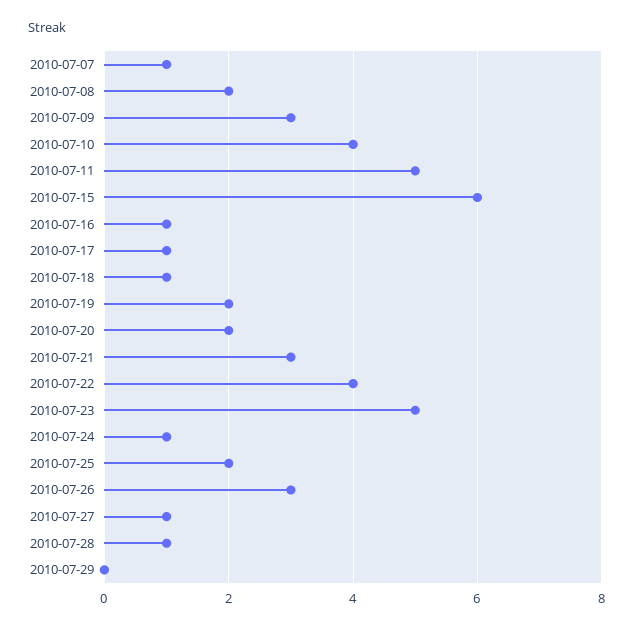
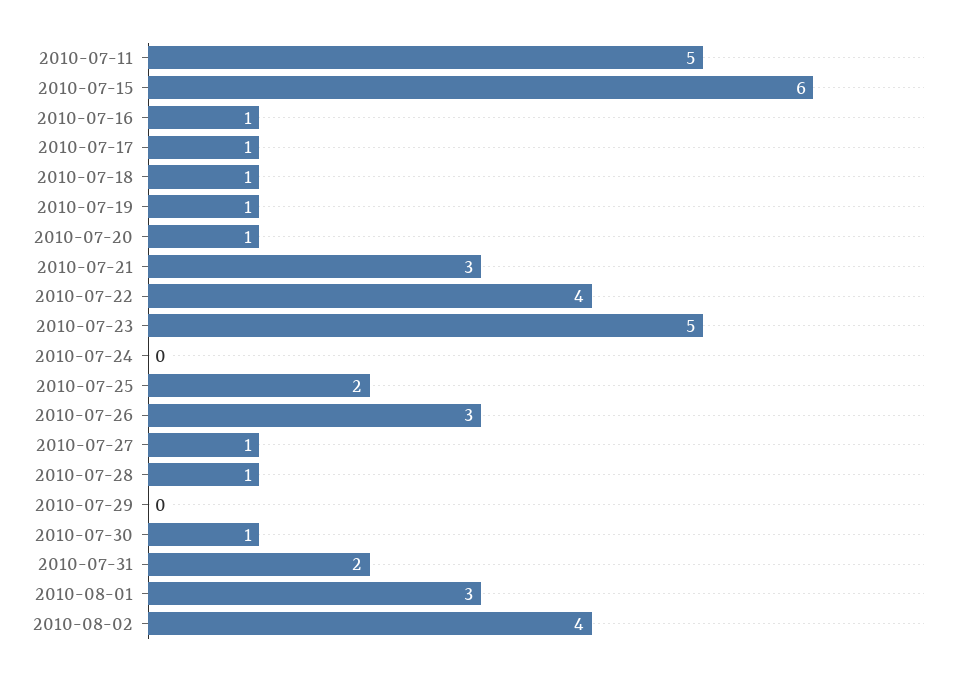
2010-07-07: 1 -> none
2010-07-08: 2 -> none
2010-07-09: 3 -> none
2010-07-10: 4 -> none
2010-07-19: 2 -> 1
2010-07-20: 2 -> 1
2010-07-24: 1 -> 0
2010-07-30: none -> 1
2010-07-31: none -> 2
2010-08-01: none -> 3
2010-08-02: none -> 4

